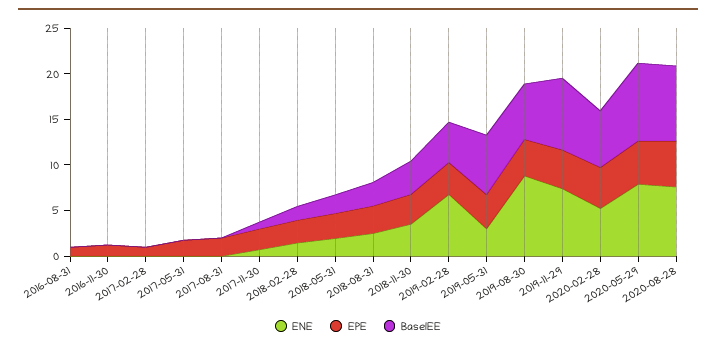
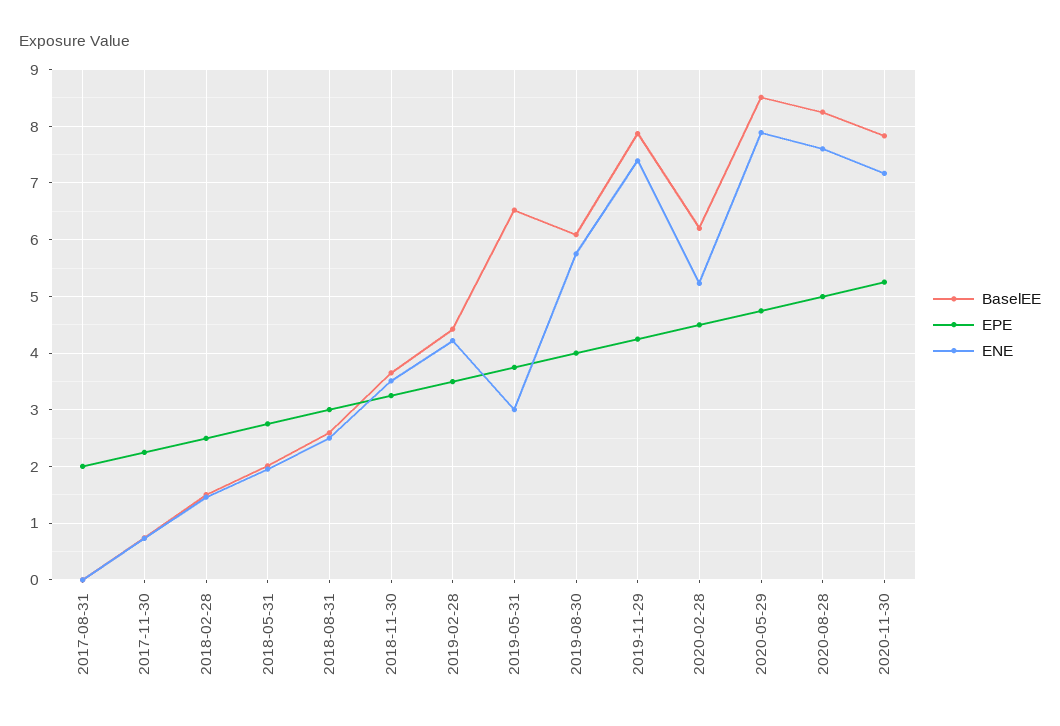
ENE, 2016-08-31: 0 -> none
EPE, 2016-08-31: 1 -> none
BaselEE, 2016-08-31: 0 -> none
ENE, 2016-11-30: 0 -> none
EPE, 2016-11-30: 1 -> none
BaselEE, 2016-11-30: 0 -> none
ENE, 2017-02-28: 0 -> none
EPE, 2017-02-28: 1 -> none
BaselEE, 2017-02-28: 0 -> none
ENE, 2017-05-31: 0 -> none
EPE, 2017-05-31: 2 -> none
BaselEE, 2017-05-31: 0 -> none
ENE, 2019-02-28: 7 -> 4.2
ENE, 2019-08-30: 9 -> 5.8
BaselEE, 2020-11-30: none -> 7.8
EPE, 2020-11-30: none -> 5.2
ENE, 2020-11-30: none -> 7.2

